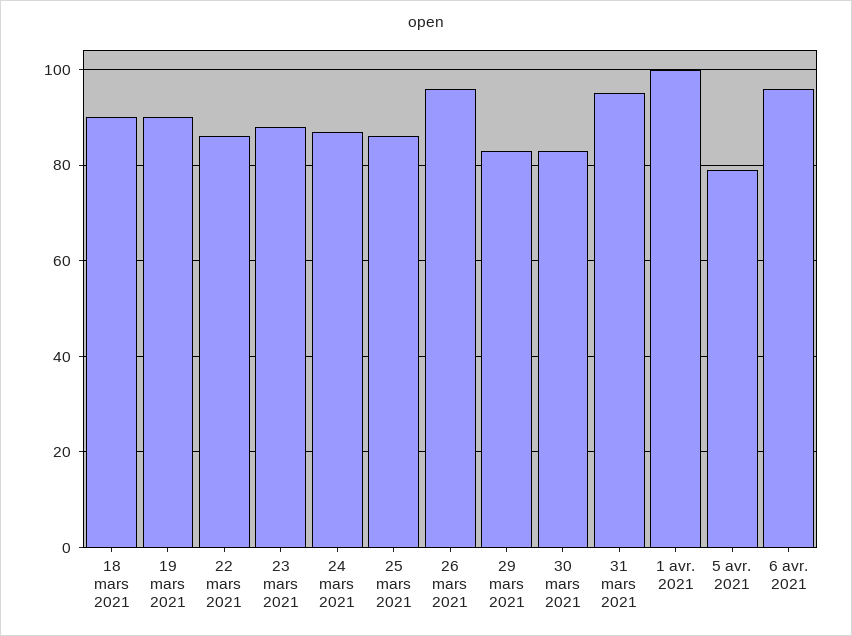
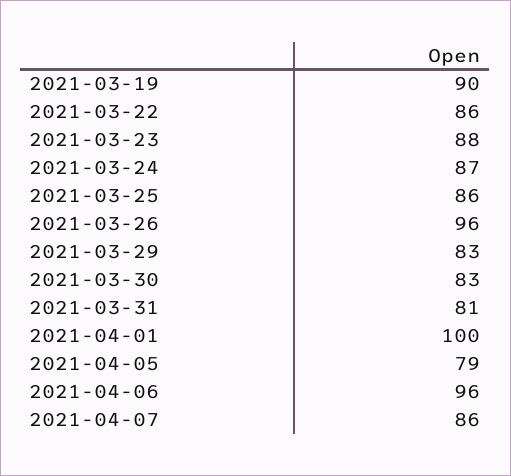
18 mars 2021: 90 -> none
31 mars 2021: 95 -> 81
2021-04-07: none -> 86

